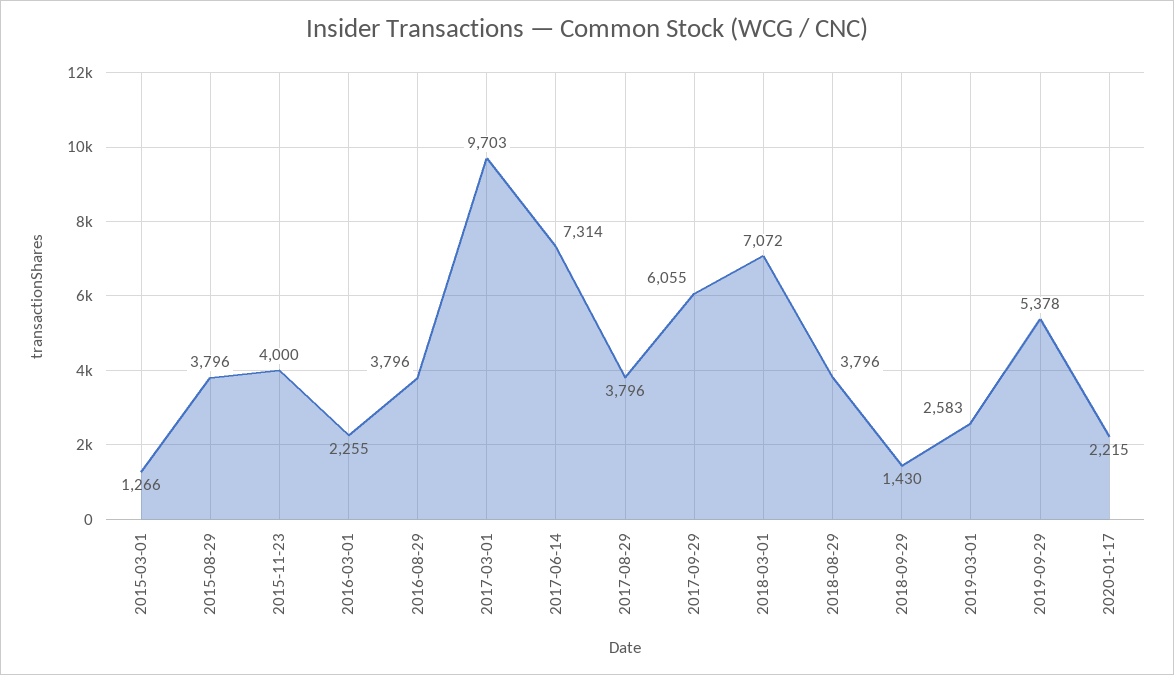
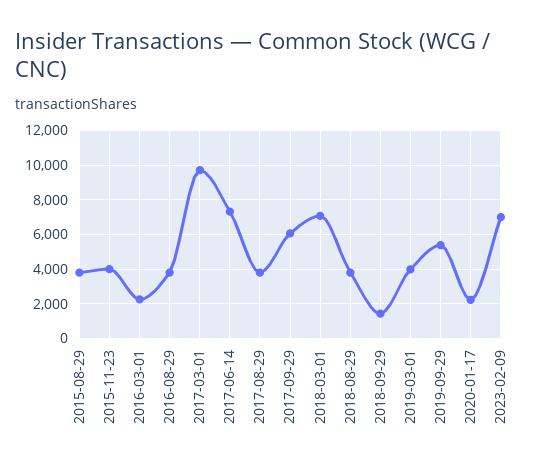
2015-03-01: 1266 -> none
2019-03-01: 2583 -> 4000
2023-02-09: none -> 7000

